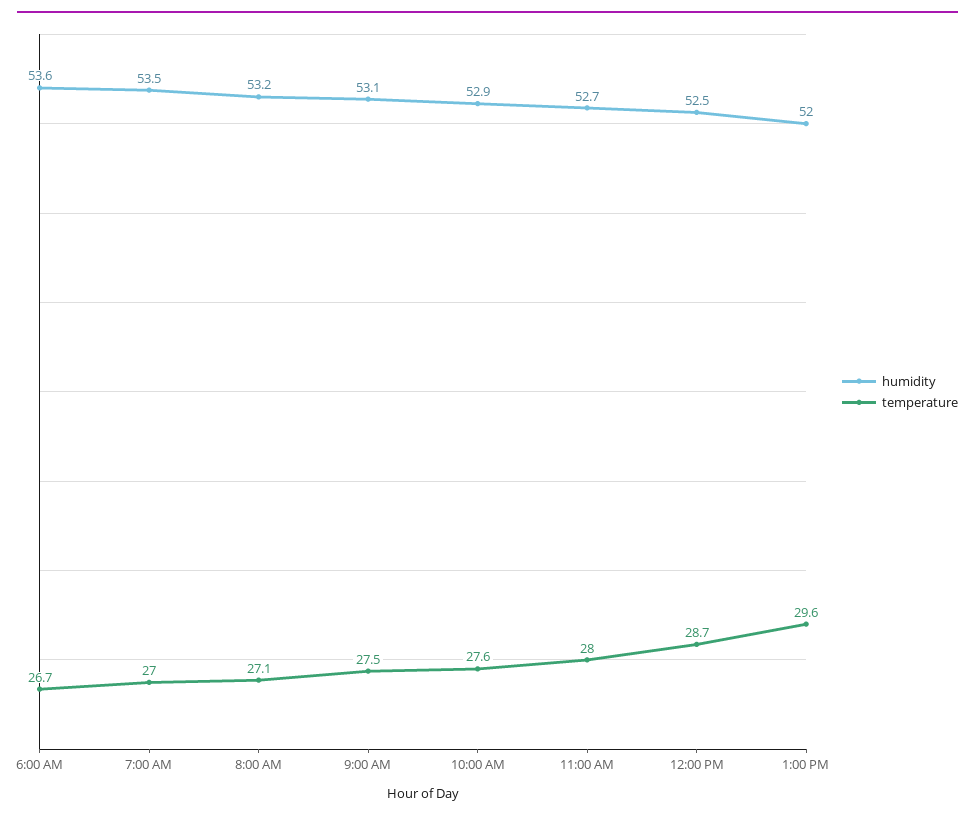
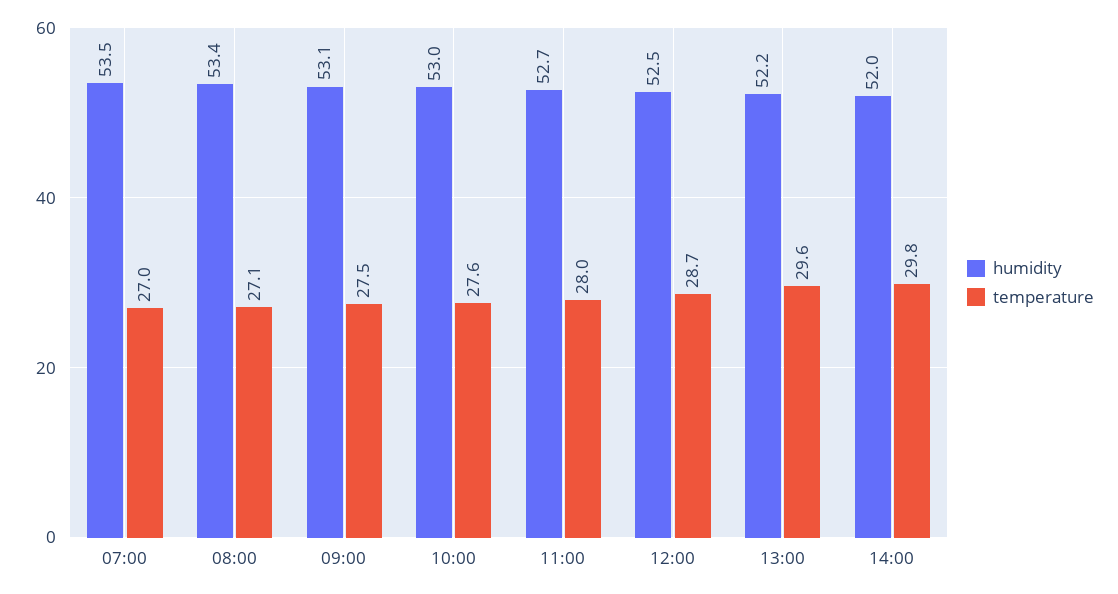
humidity, 6:00 AM: 53.6 -> none
temperature, 6:00 AM: 26.7 -> none
humidity, 8:00 AM: 53.2 -> 53.4
humidity, 10:00 AM: 52.9 -> 53
humidity, 1:00 PM: 52 -> 52.2
humidity, 14:00: none -> 52
temperature, 14:00: none -> 29.8

